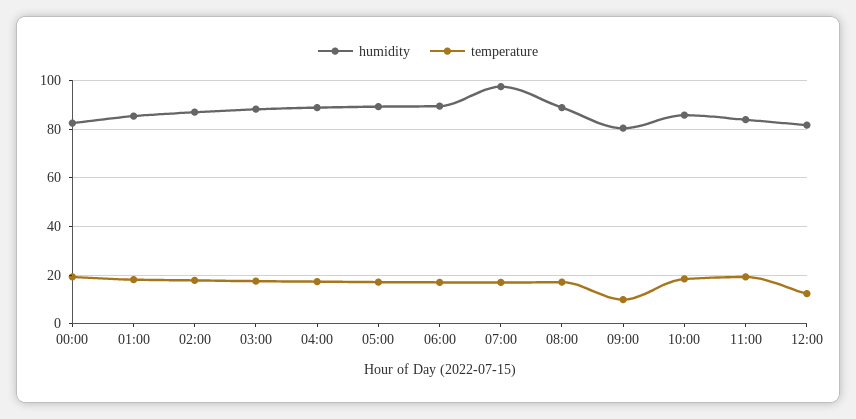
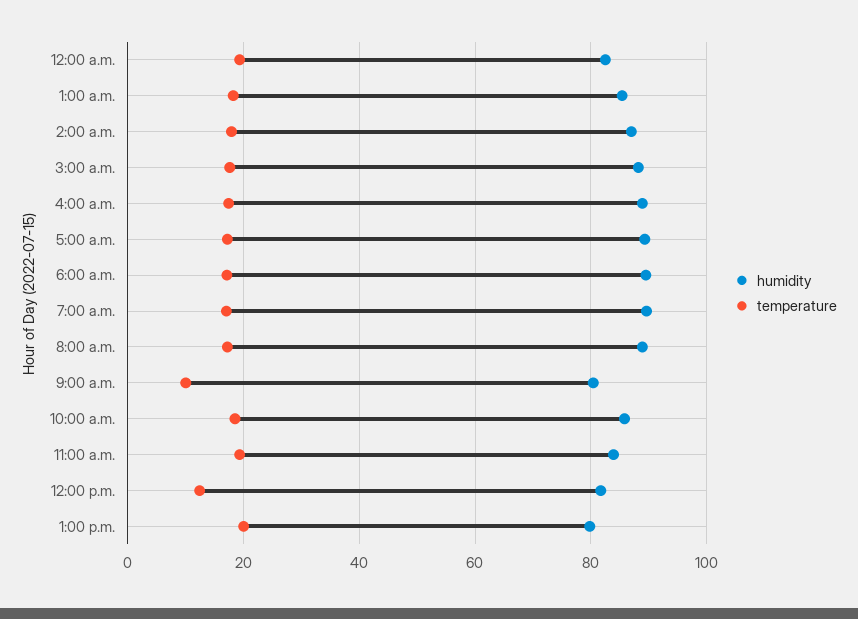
humidity, 07:00: 97.5 -> 90
humidity, 1:00 p.m.: none -> 80
temperature, 1:00 p.m.: none -> 20

